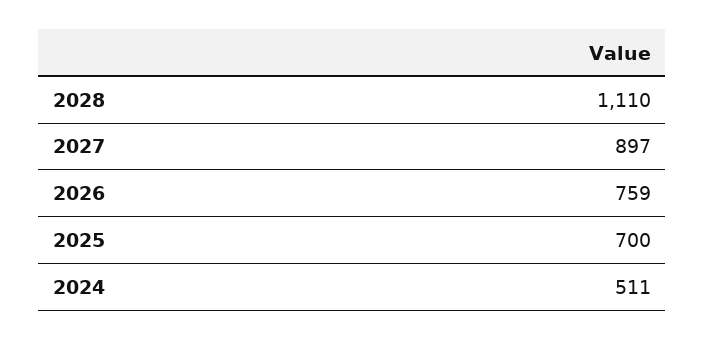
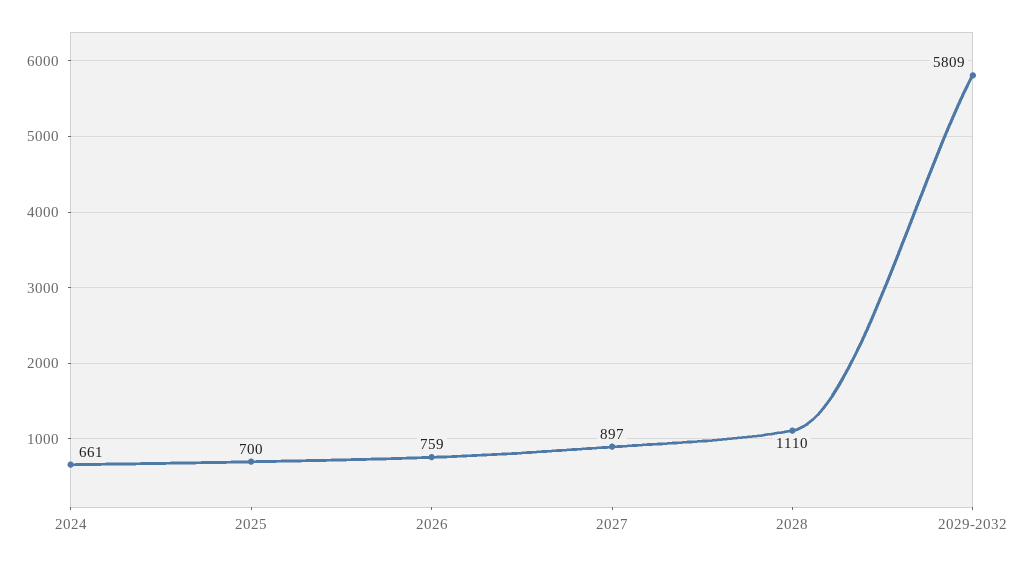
2024: 511 -> 661
2029-2032: none -> 5809

